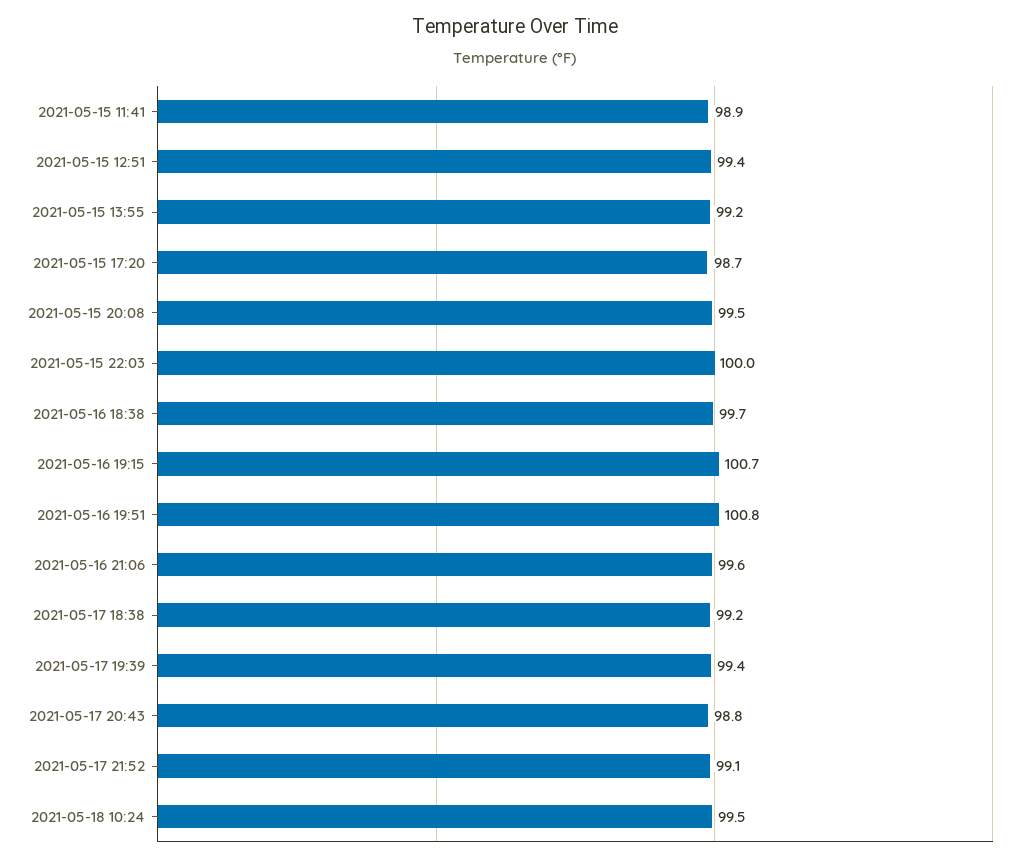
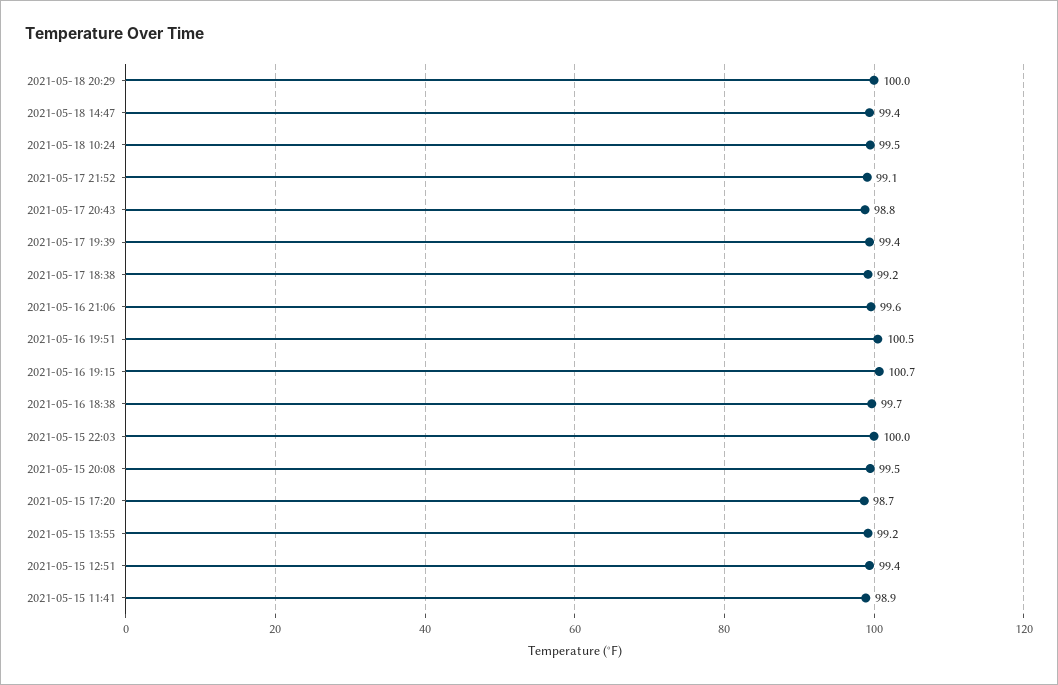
2021-05-16 19:51: 100.8 -> 100.5
2021-05-18 20:29: none -> 100
2021-05-18 14:47: none -> 99.4

